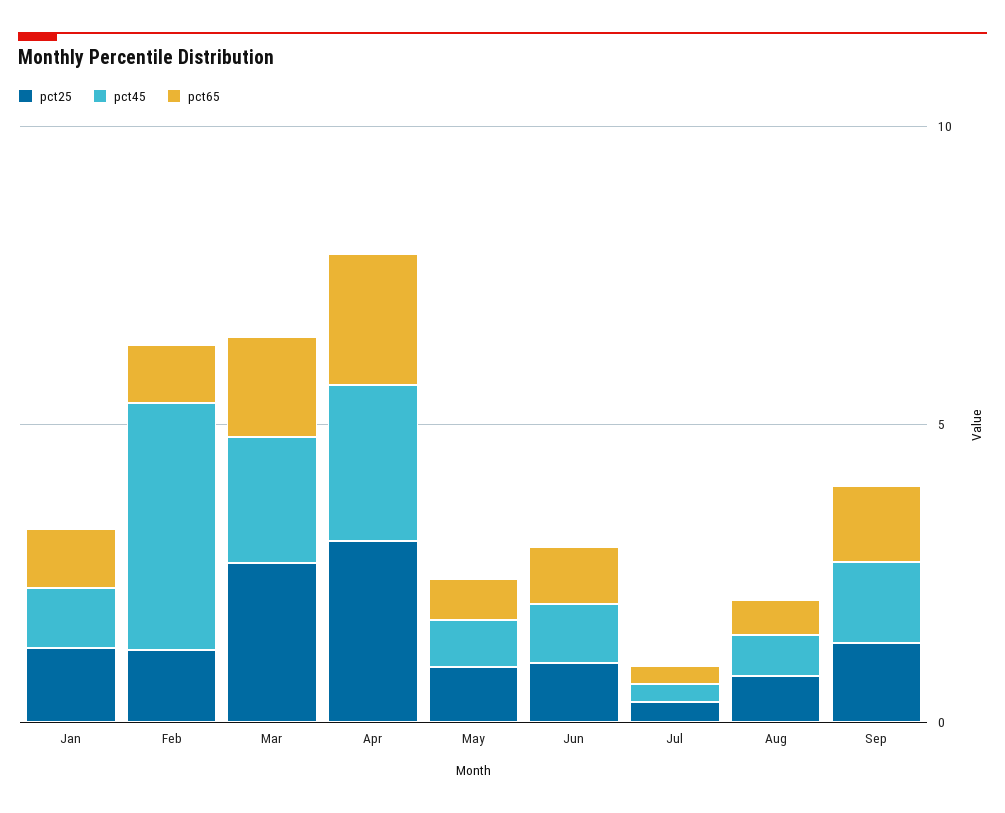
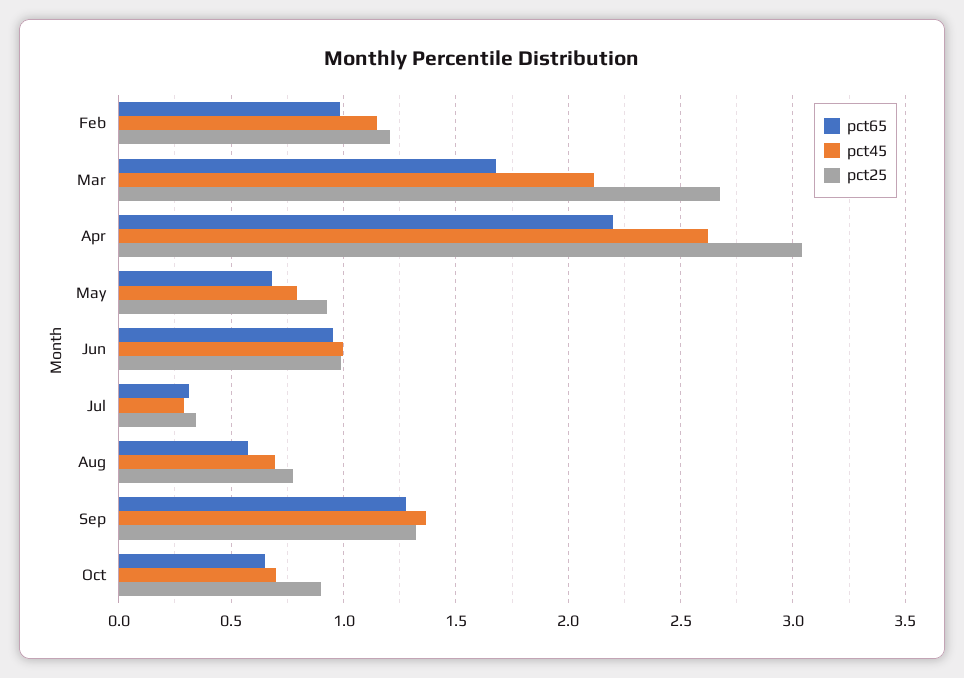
pct25, Jan: 1 -> none
pct45, Jan: 1 -> none
pct65, Jan: 1 -> none
pct45, Feb: 4 -> 1.15
pct65, Oct: none -> 0.65
pct45, Oct: none -> 0.7
pct25, Oct: none -> 0.9

